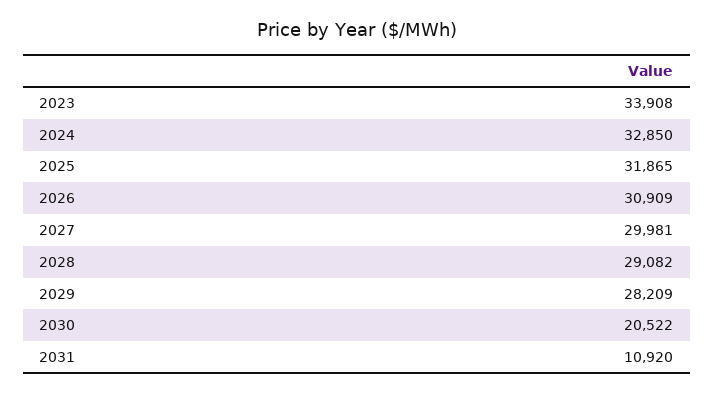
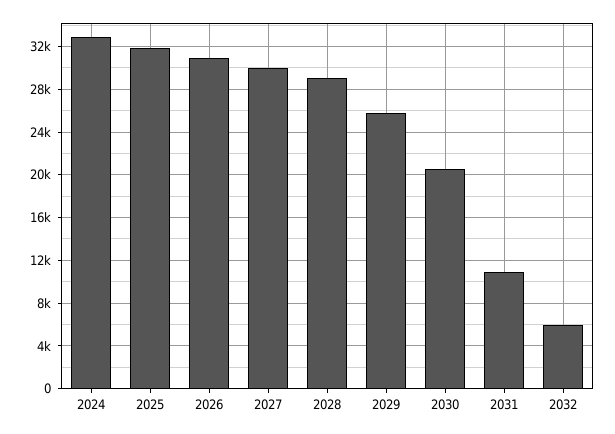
2023: 33908 -> none
2029: 28209 -> 26000
2032: none -> 6000

